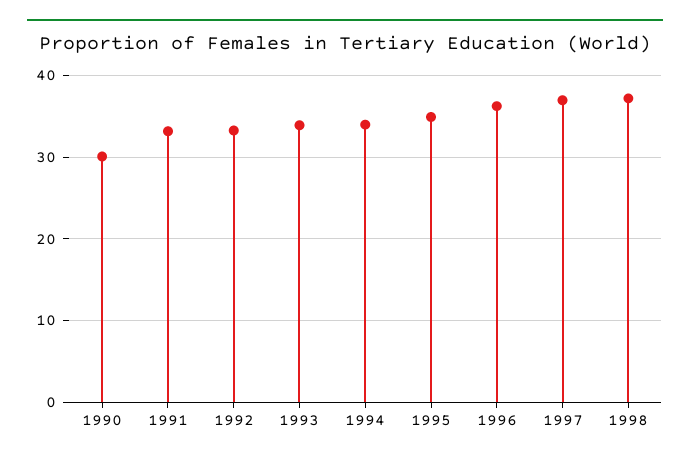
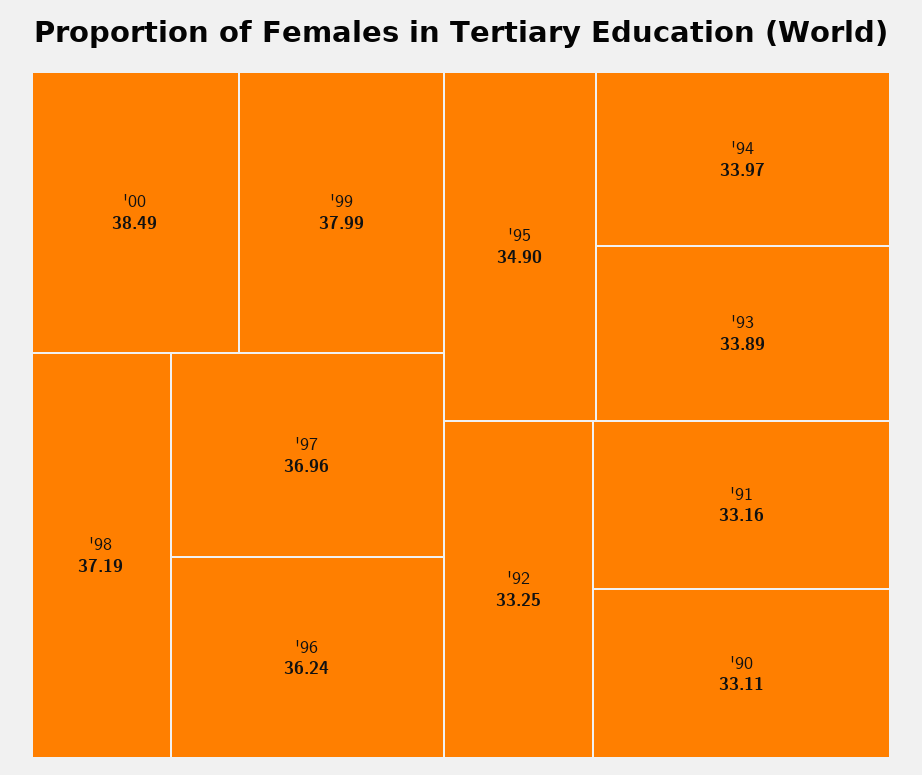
1990: 30 -> 33.11
'00: none -> 38.49
'99: none -> 37.99

